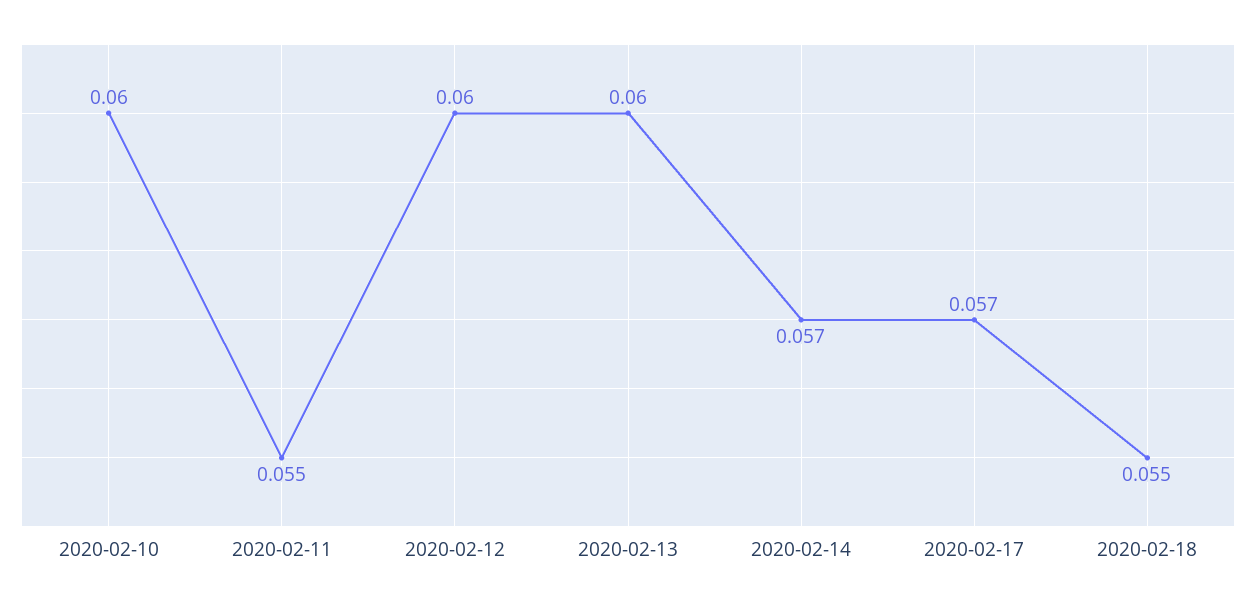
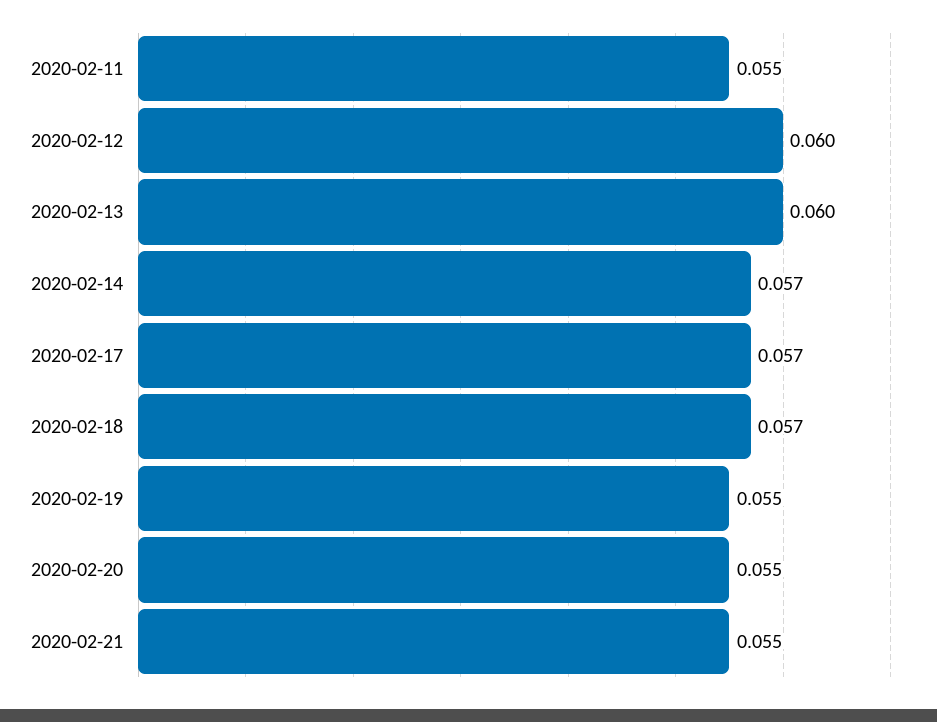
2020-02-10: 0.06 -> none
2020-02-18: 0.055 -> 0.057
2020-02-19: none -> 0.055
2020-02-20: none -> 0.055
2020-02-21: none -> 0.055

